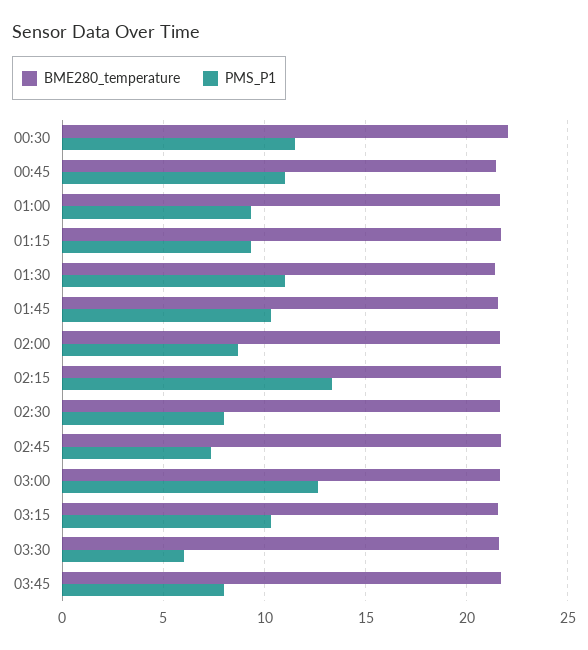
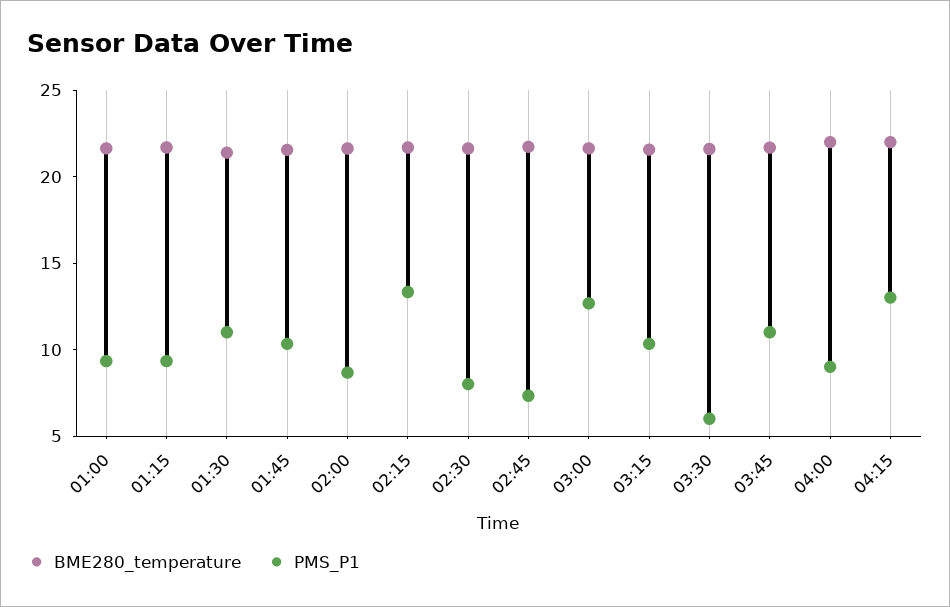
BME280_temperature, 00:30: 22 -> none
PMS_P1, 00:30: 11.5 -> none
BME280_temperature, 00:45: 21.5 -> none
PMS_P1, 00:45: 11 -> none
PMS_P1, 03:45: 8 -> 11
BME280_temperature, 04:00: none -> 22
PMS_P1, 04:00: none -> 9
BME280_temperature, 04:15: none -> 22
PMS_P1, 04:15: none -> 13

